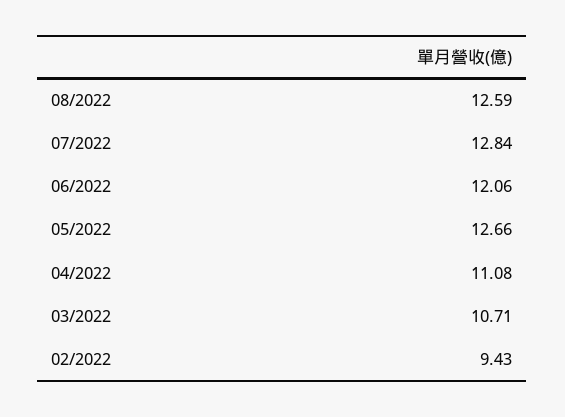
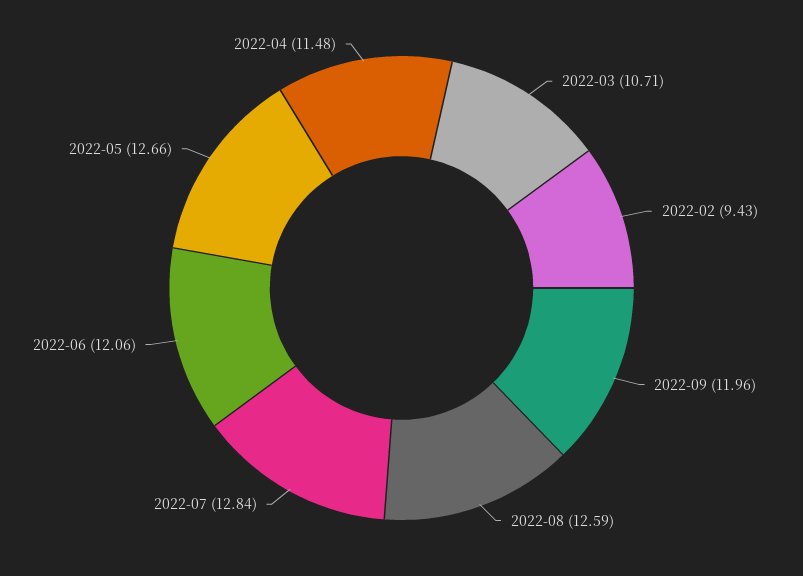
04/2022: 11.08 -> 11.48
2022-09: none -> 11.96

